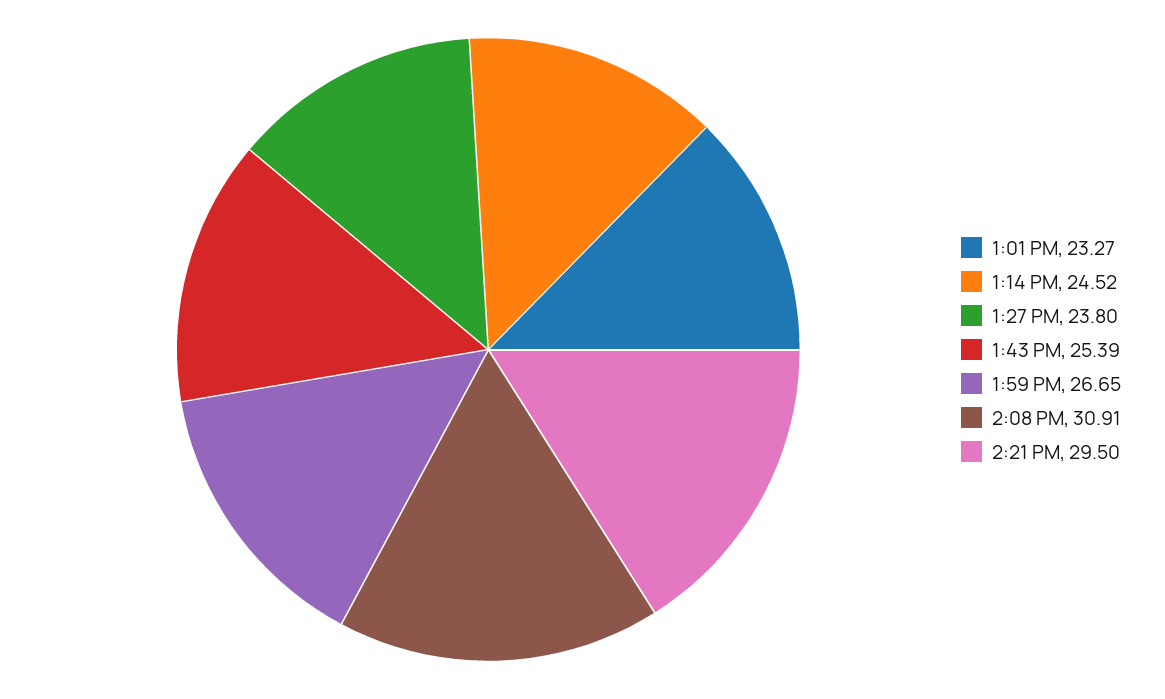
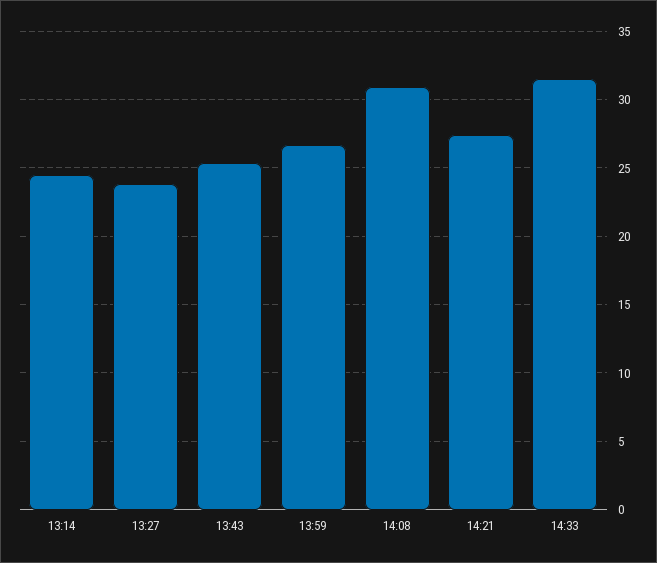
1:01 PM: 23.27 -> none
2:21 PM: 29.5 -> 27.5
14:33: none -> 31.5

